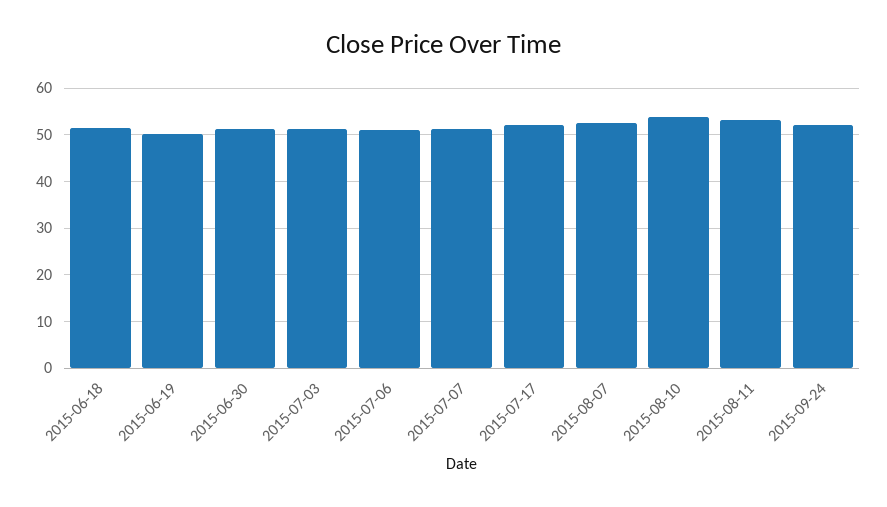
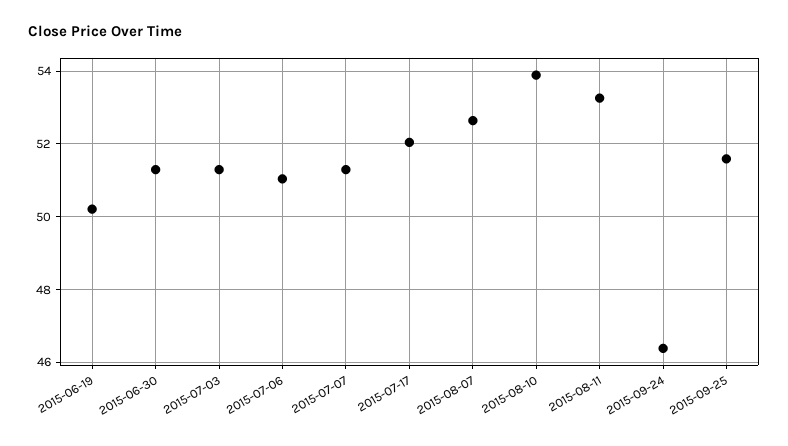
2015-06-18: 52 -> none
2015-09-24: 52 -> 46.4
2015-09-25: none -> 51.6

